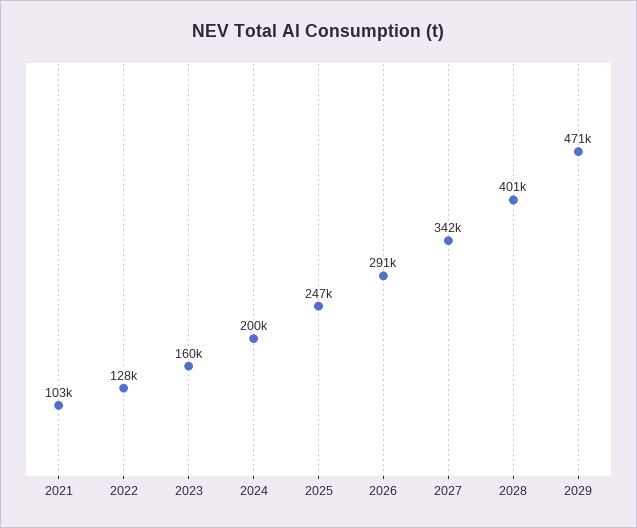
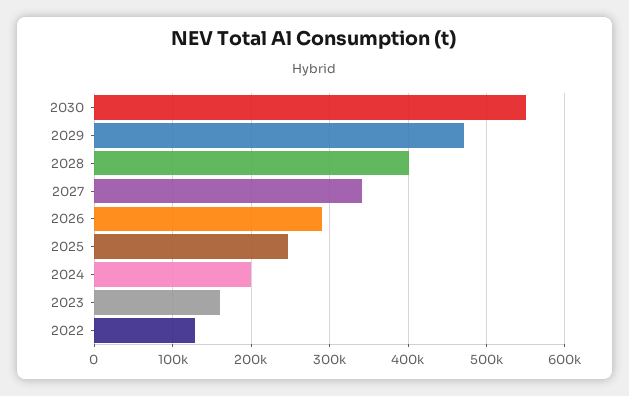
2021: 103000 -> none
2030: none -> 550000

